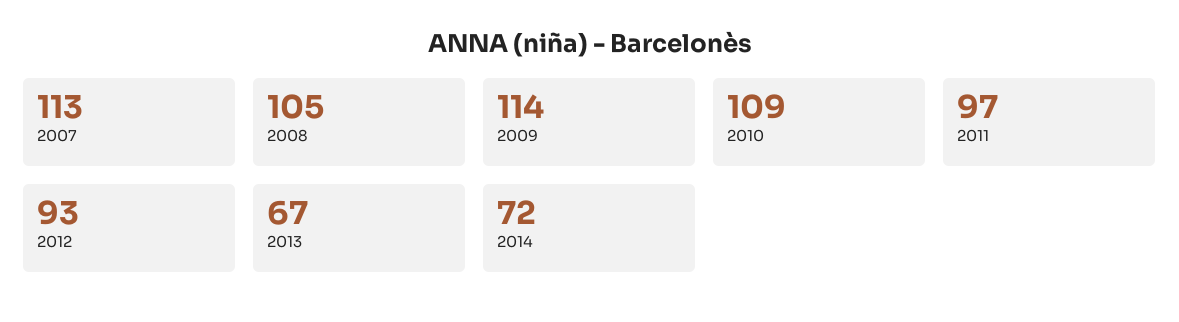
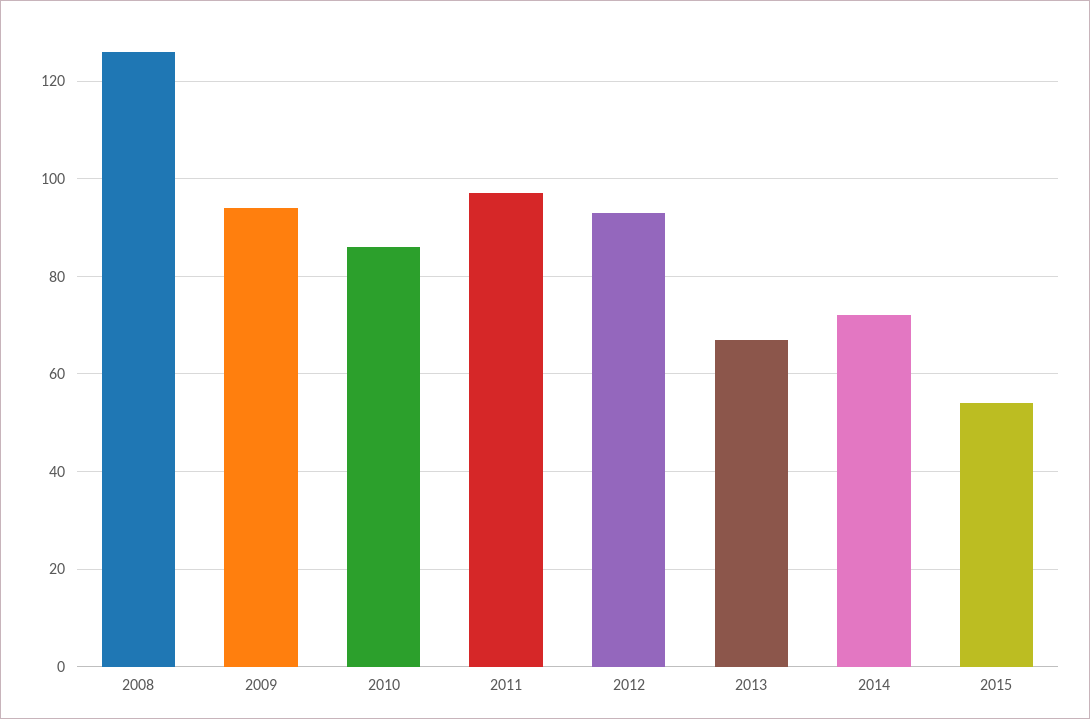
2007: 113 -> none
2008: 105 -> 125
2009: 114 -> 95
2010: 109 -> 85
2015: none -> 55

